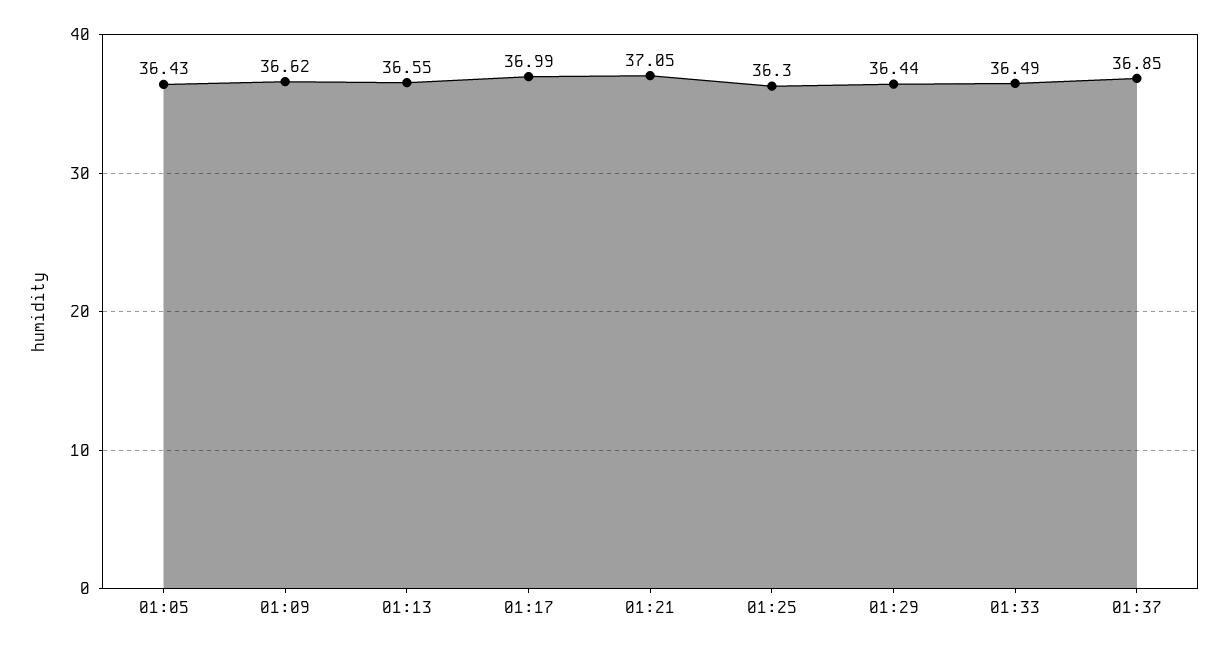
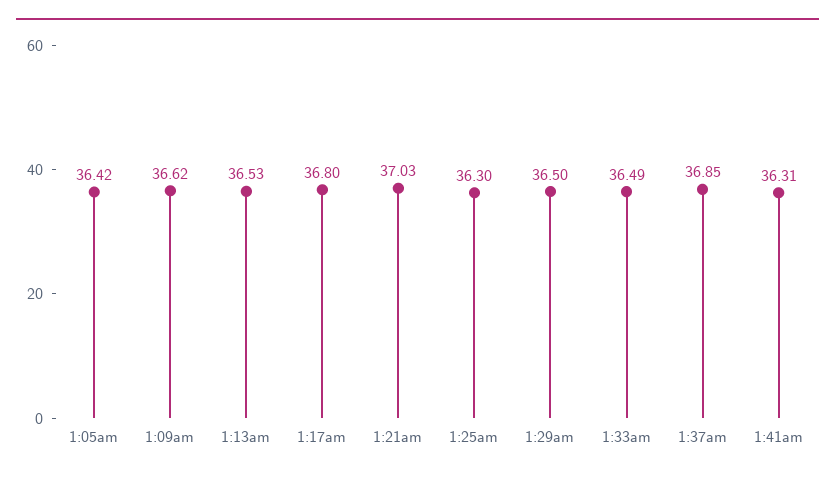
01:05: 36.43 -> 36.42
01:13: 36.55 -> 36.53
01:17: 36.99 -> 36.8
01:21: 37.05 -> 37.03
01:29: 36.44 -> 36.5
1:41am: none -> 36.31

